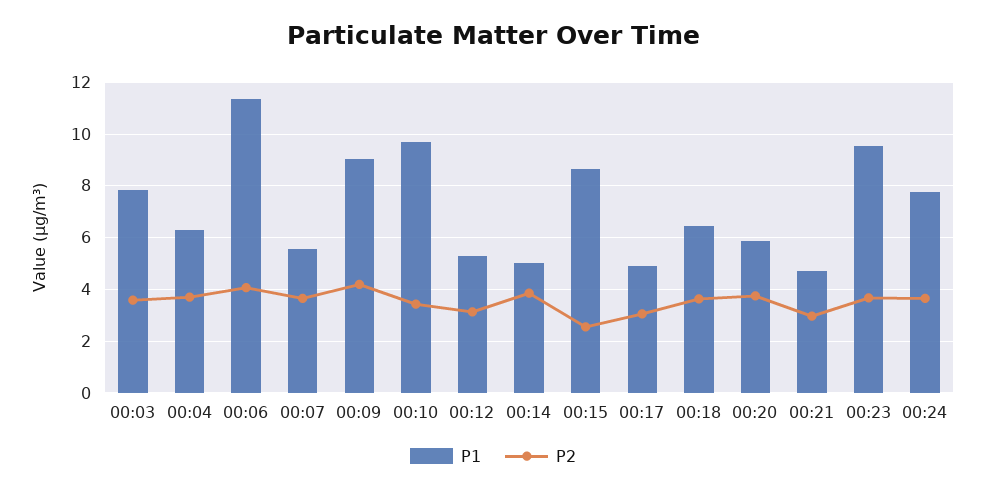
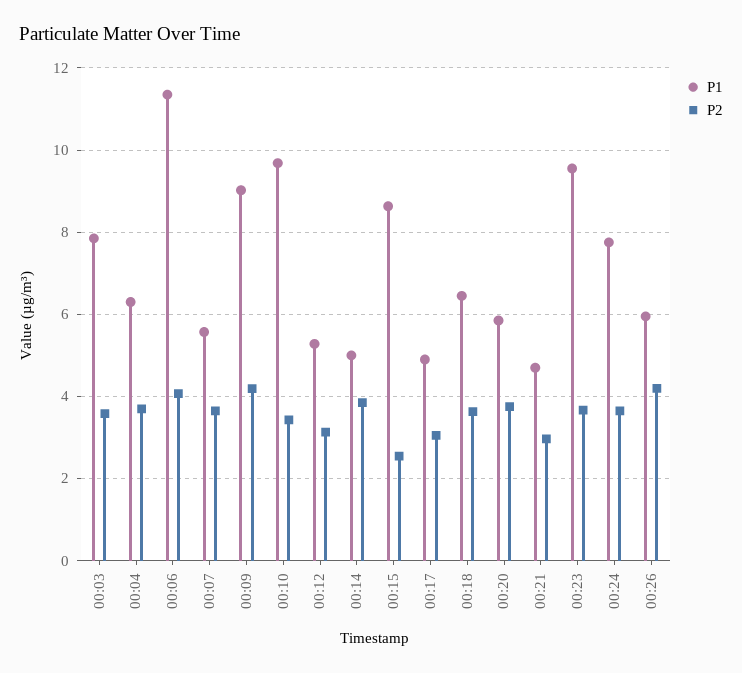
P1, 00:26: none -> 6
P2, 00:26: none -> 4.2

